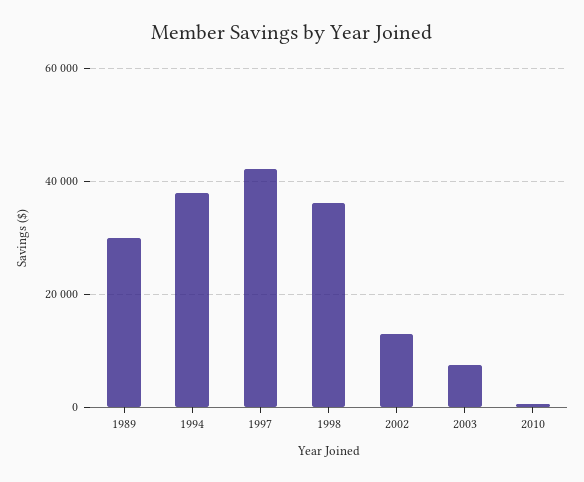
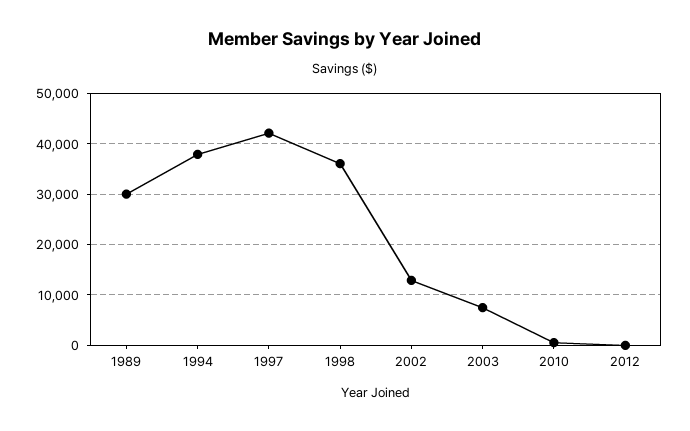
2012: none -> 0

